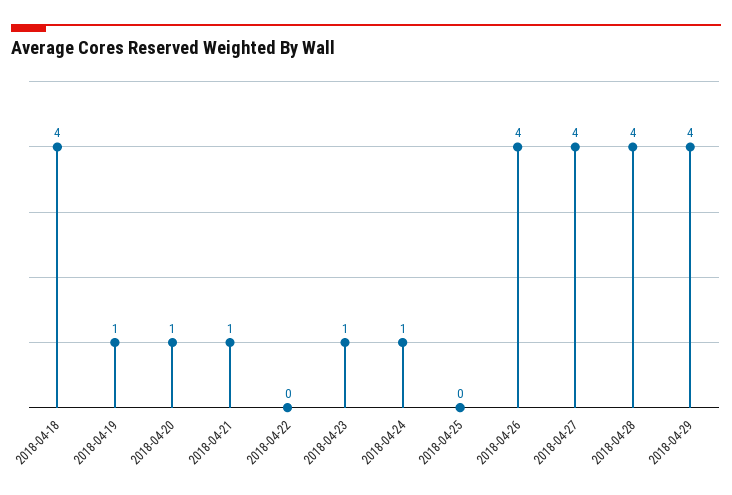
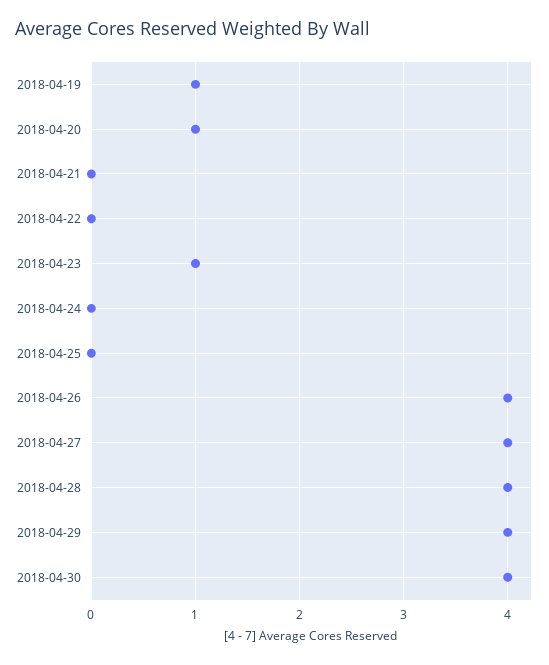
2018-04-18: 4 -> none
2018-04-21: 1 -> 0
2018-04-24: 1 -> 0
2018-04-30: none -> 4

